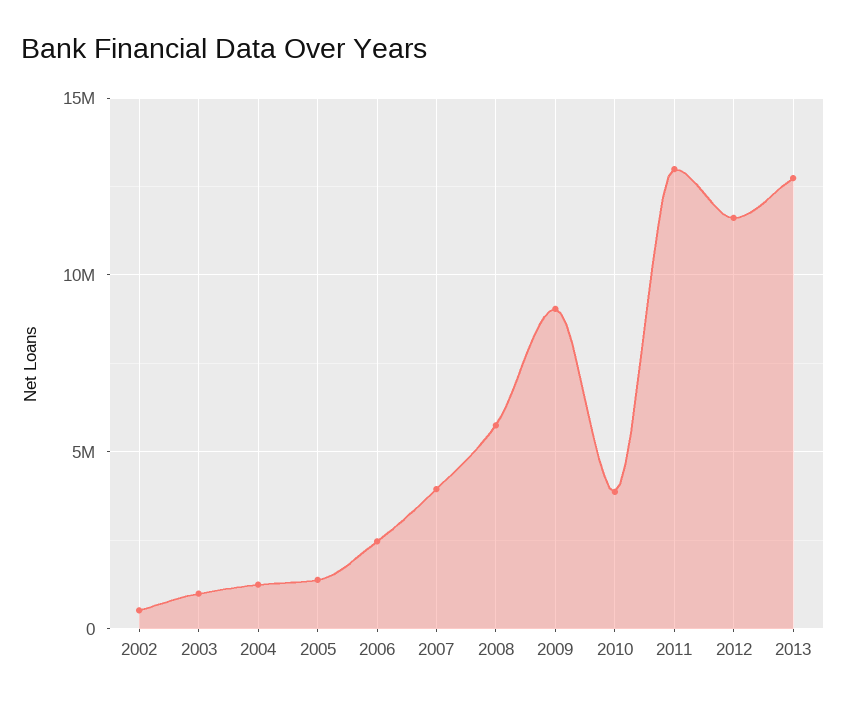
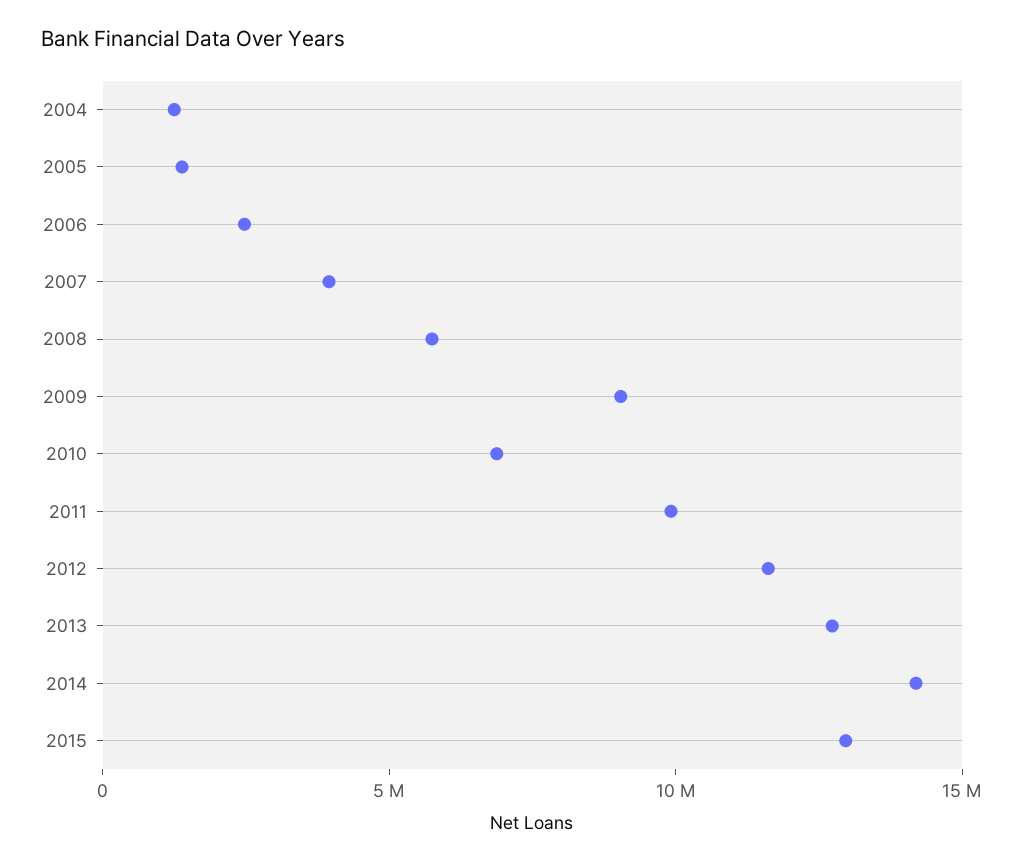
2002: 500000 -> none
2003: 1000000 -> none
2010: 4000000 -> 7000000
2011: 13000000 -> 10000000
2014: none -> 14000000
2015: none -> 13000000

